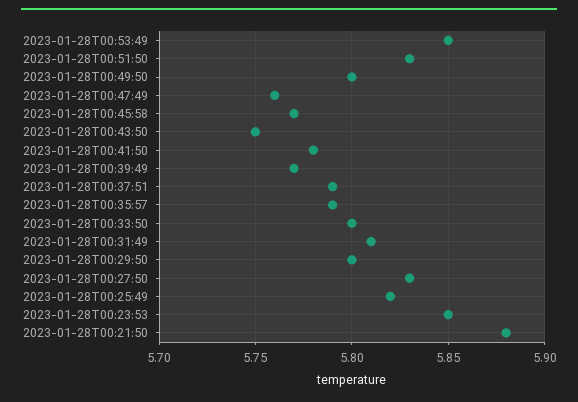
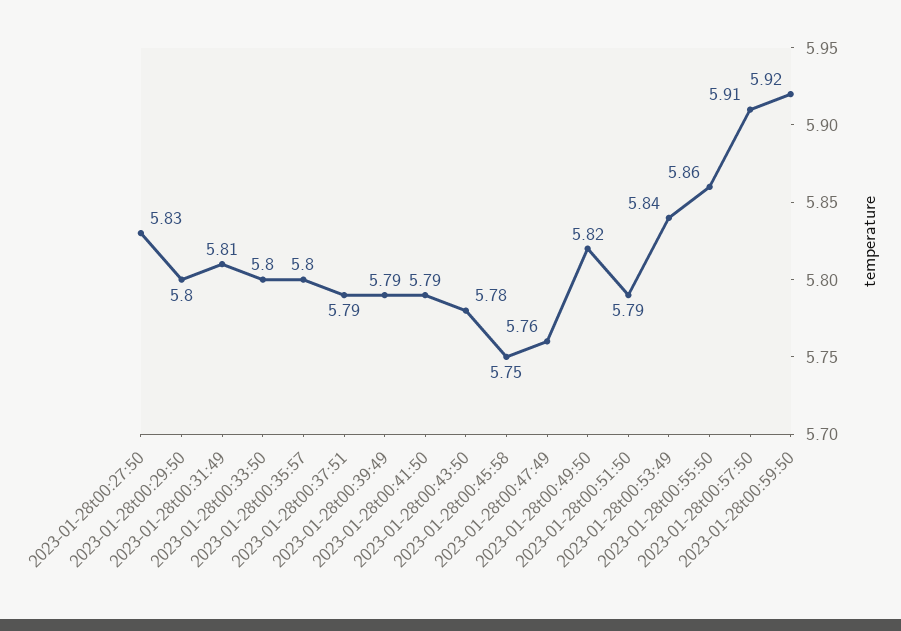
2023-01-28T00:53:49: 5.85 -> 5.84
2023-01-28T00:51:50: 5.83 -> 5.79
2023-01-28T00:49:50: 5.8 -> 5.82
2023-01-28T00:45:58: 5.77 -> 5.75
2023-01-28T00:43:50: 5.75 -> 5.78
2023-01-28T00:41:50: 5.78 -> 5.79
2023-01-28T00:39:49: 5.77 -> 5.79
2023-01-28T00:35:57: 5.79 -> 5.8
2023-01-28T00:25:49: 5.82 -> none
2023-01-28T00:23:53: 5.85 -> none
2023-01-28T00:21:50: 5.88 -> none
2023-01-28t00:55:50: none -> 5.86
2023-01-28t00:57:50: none -> 5.91
2023-01-28t00:59:50: none -> 5.92

